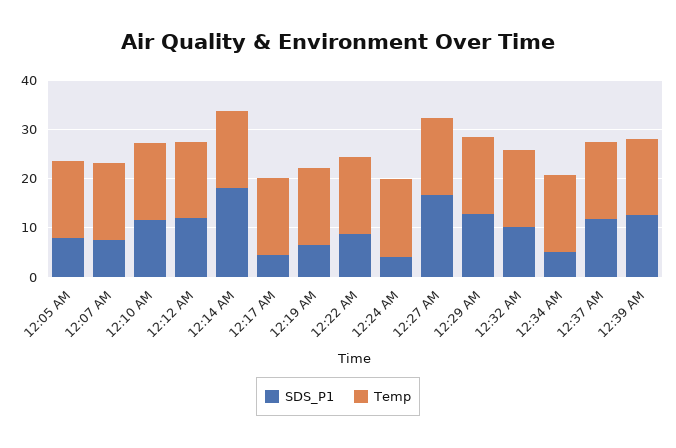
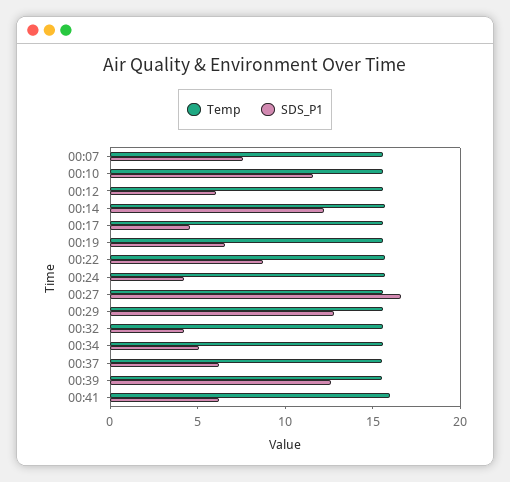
SDS_P1, 12:05 AM: 8 -> none
Temp, 12:05 AM: 16 -> none
SDS_P1, 12:12 AM: 12 -> 6
SDS_P1, 12:14 AM: 18 -> 12
SDS_P1, 12:32 AM: 10 -> 4
SDS_P1, 12:37 AM: 12 -> 6
Temp, 00:41: none -> 16
SDS_P1, 00:41: none -> 6

